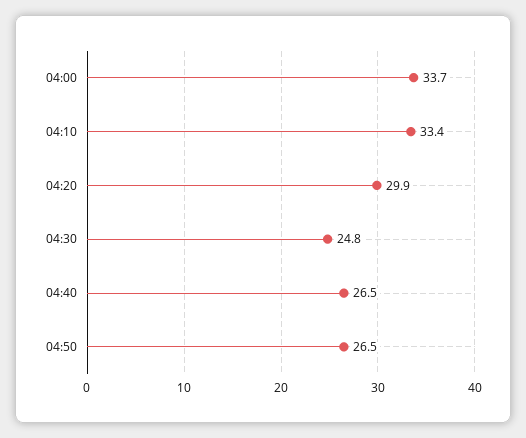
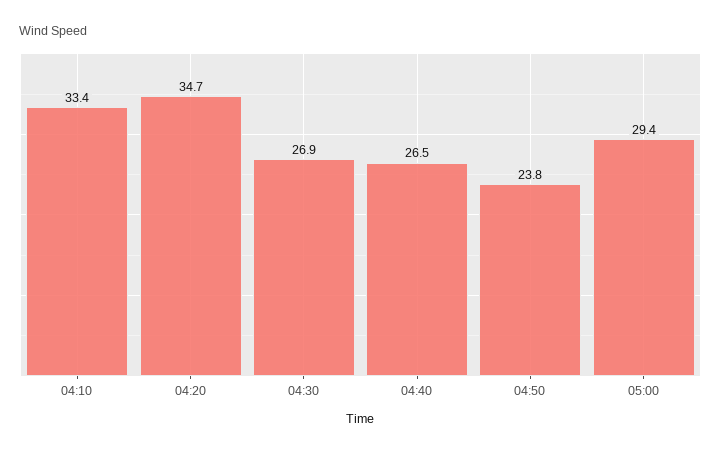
04:00: 33.7 -> none
04:20: 29.9 -> 34.7
04:30: 24.8 -> 26.9
04:50: 26.5 -> 23.8
05:00: none -> 29.4

